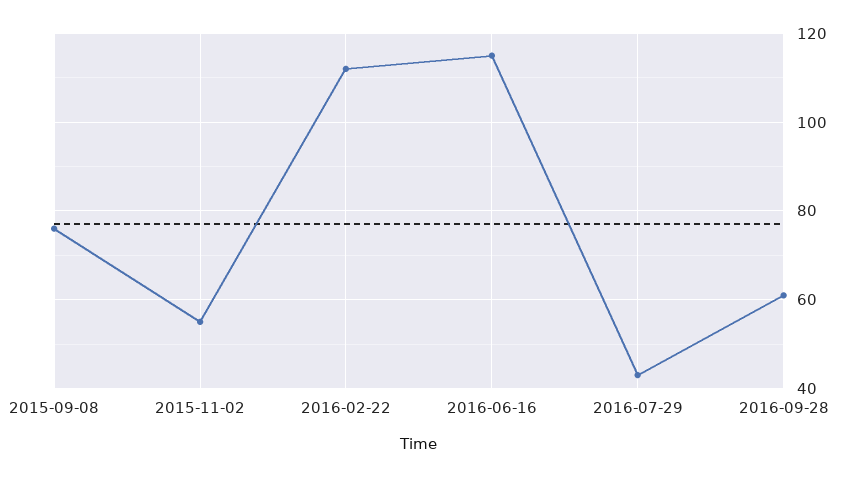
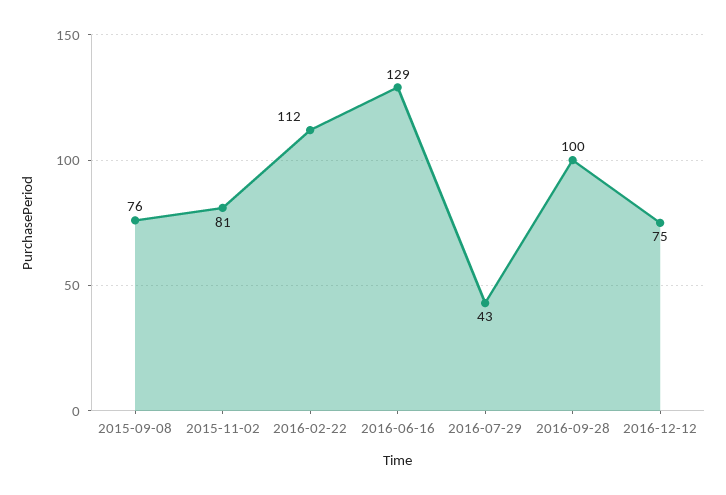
2015-11-02: 55 -> 81
2016-06-16: 115 -> 129
2016-09-28: 60 -> 100
2016-12-12: none -> 75

